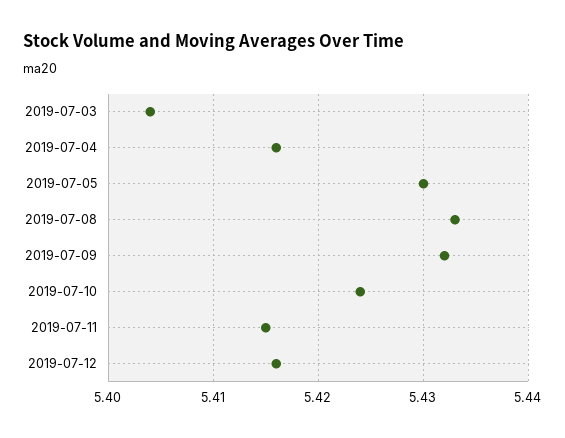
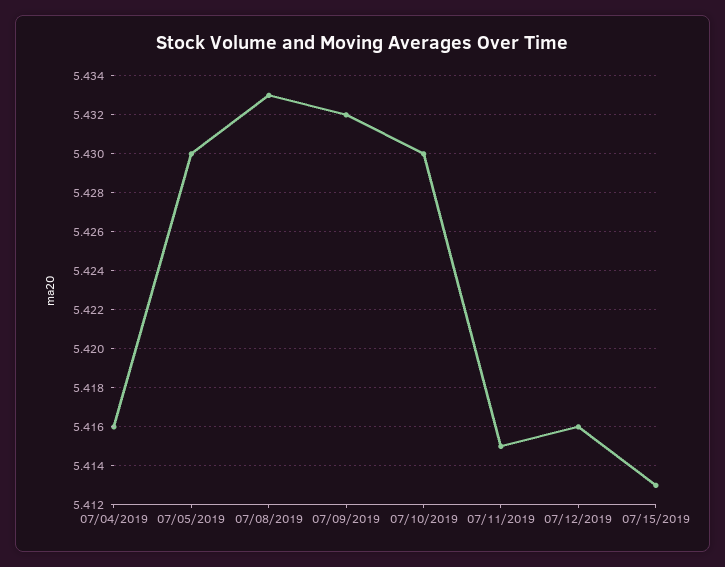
2019-07-03: 5.404 -> none
2019-07-10: 5.424 -> 5.43
07/15/2019: none -> 5.413

